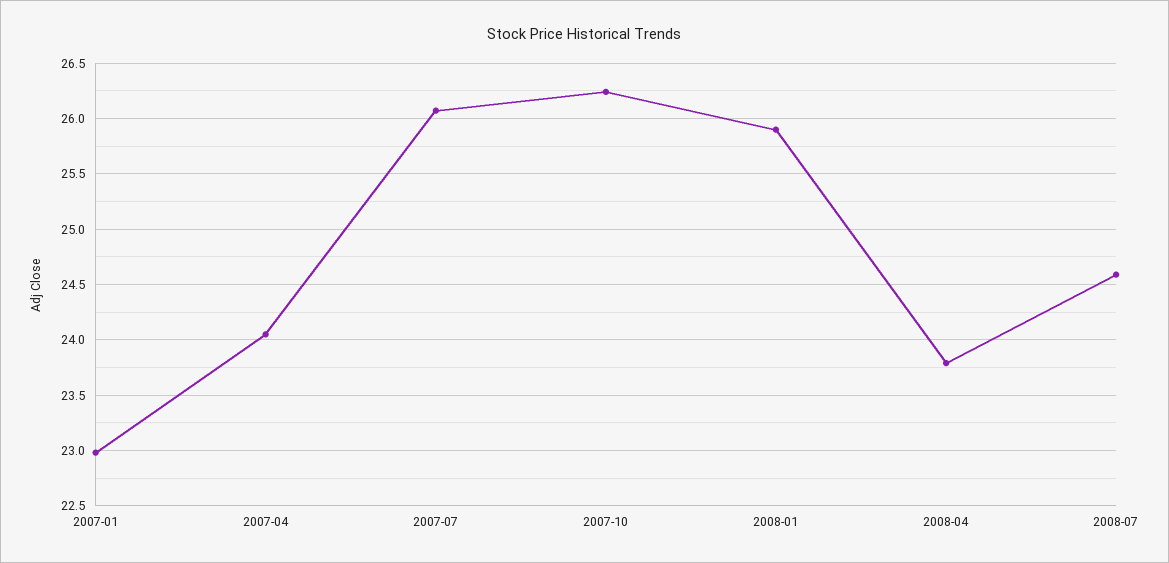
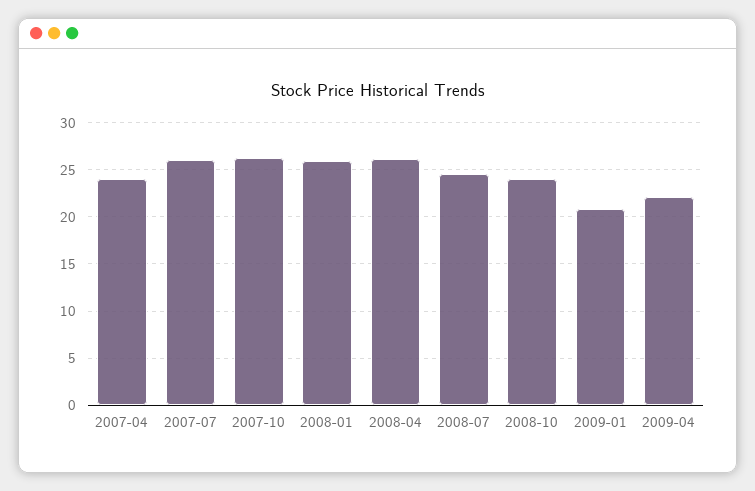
2007-01: 23 -> none
2008-04: 23.8 -> 26
2008-10: none -> 24
2009-01: none -> 21
2009-04: none -> 22

